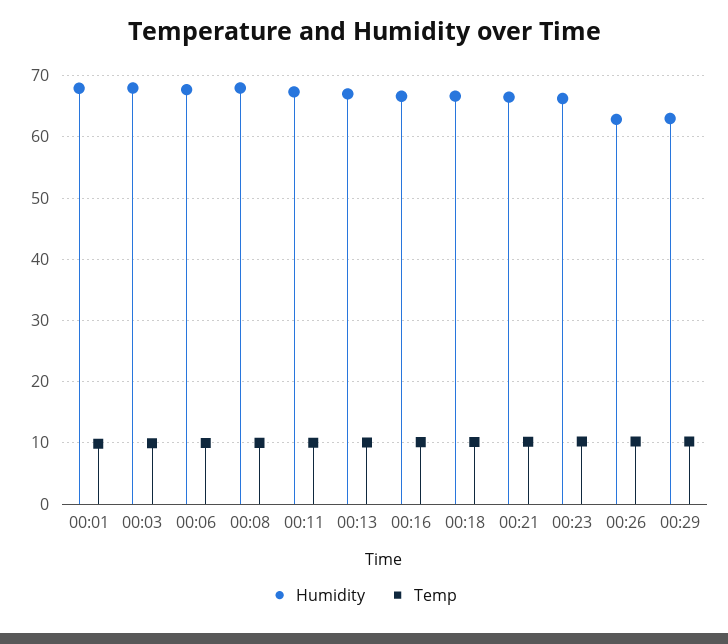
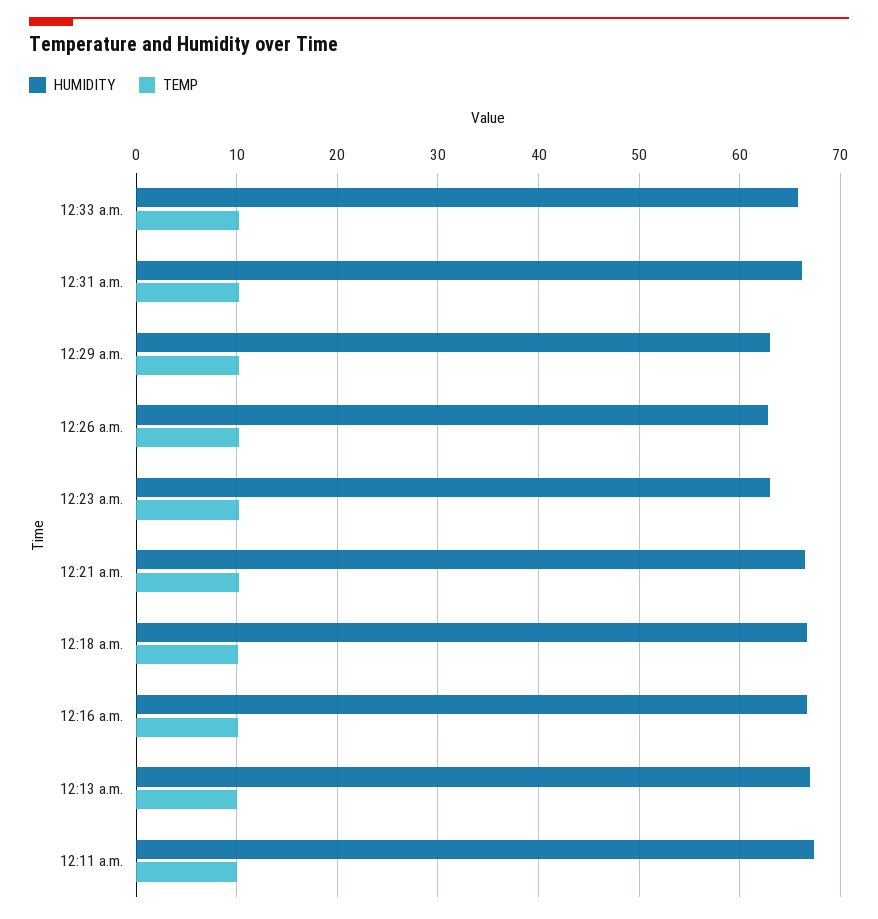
Humidity, 00:01: 68 -> none
Temp, 00:01: 10 -> none
Humidity, 00:03: 68 -> none
Temp, 00:03: 10 -> none
Humidity, 00:06: 68 -> none
Temp, 00:06: 10 -> none
Humidity, 00:08: 68 -> none
Temp, 00:08: 10 -> none
Humidity, 00:23: 66 -> 63
Humidity, 12:33 a.m.: none -> 66
Temp, 12:33 a.m.: none -> 10
Humidity, 12:31 a.m.: none -> 66
Temp, 12:31 a.m.: none -> 10

